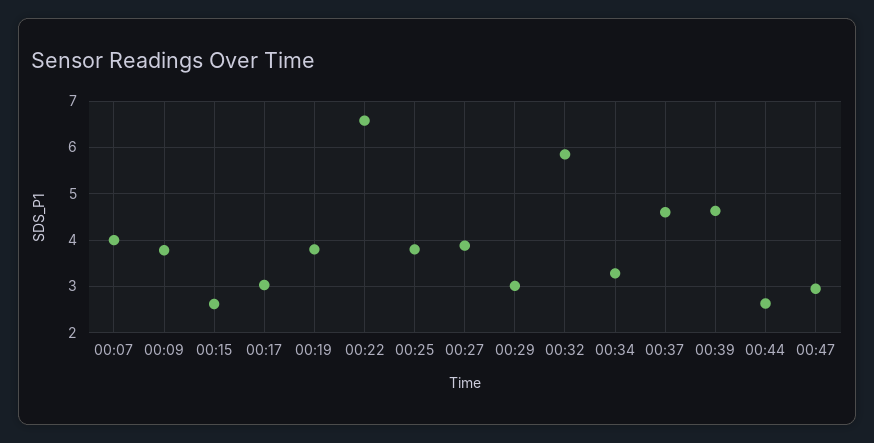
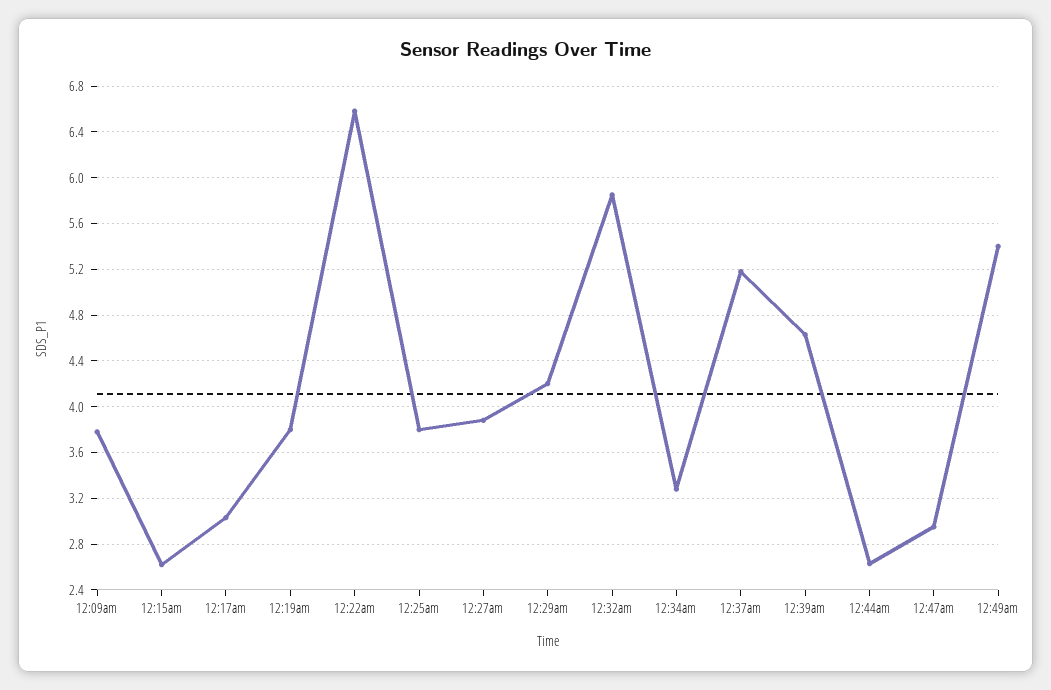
00:07: 4 -> none
00:29: 3 -> 4.2
00:37: 4.6 -> 5.2
12:49am: none -> 5.4

